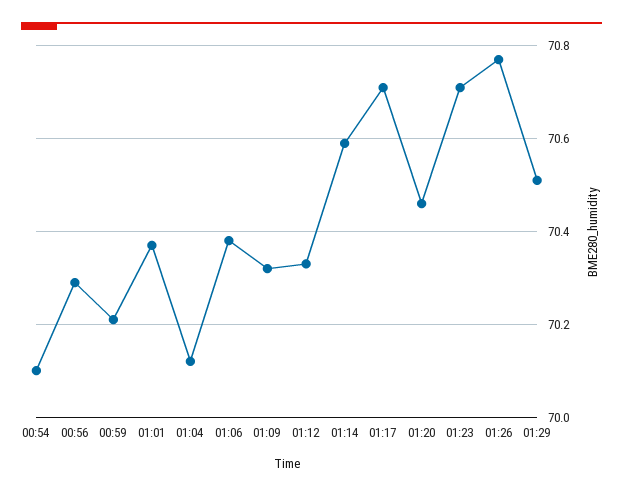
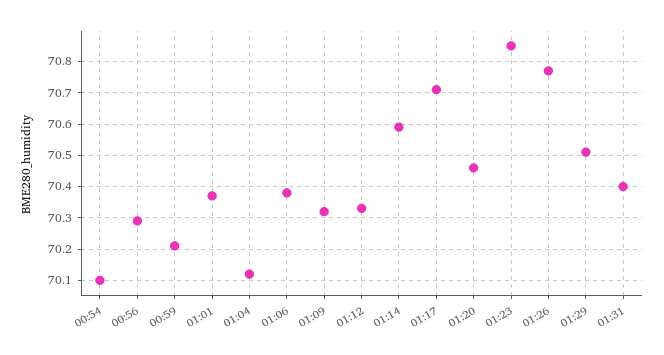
01:23: 70.7 -> 70.85
01:31: none -> 70.4

